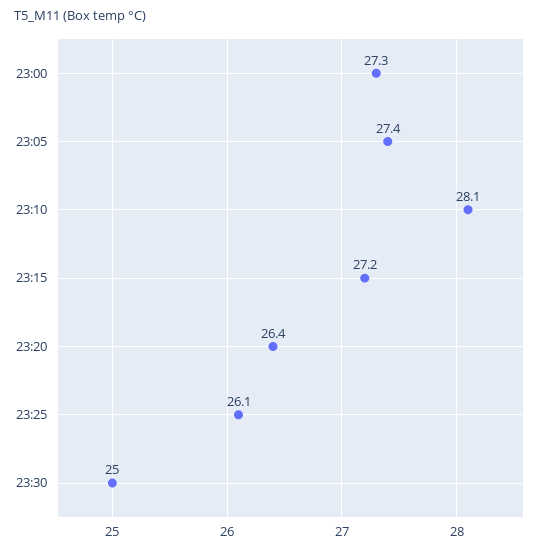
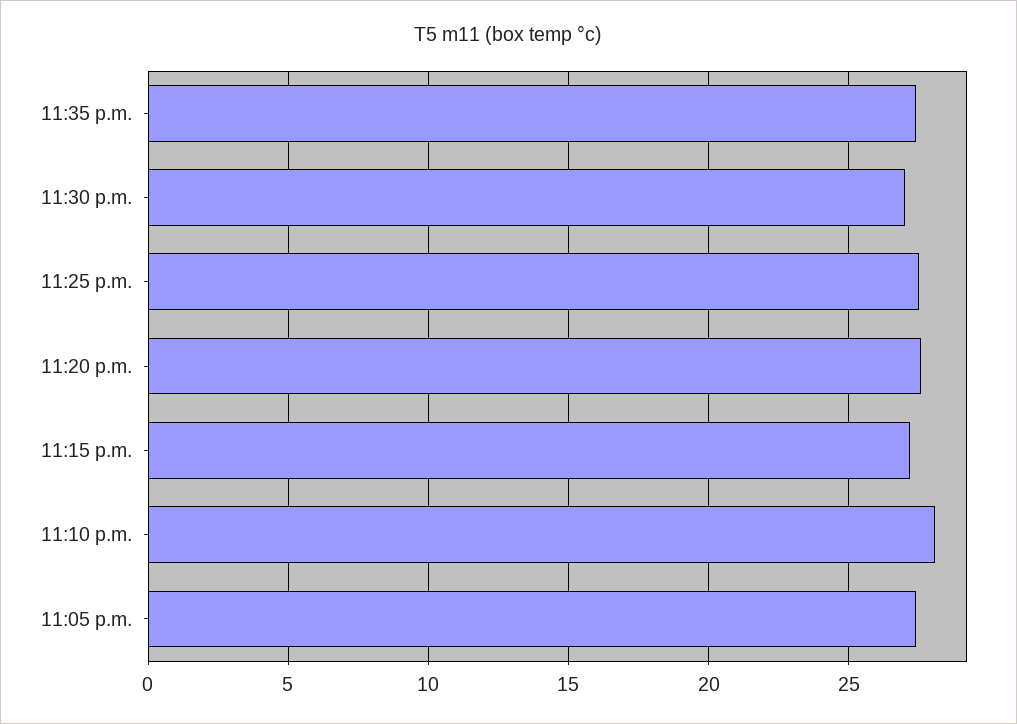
23:00: 27.3 -> none
23:20: 26.4 -> 27.5
23:25: 26.1 -> 27.5
23:30: 25 -> 27
11:35 p.m.: none -> 27.5

